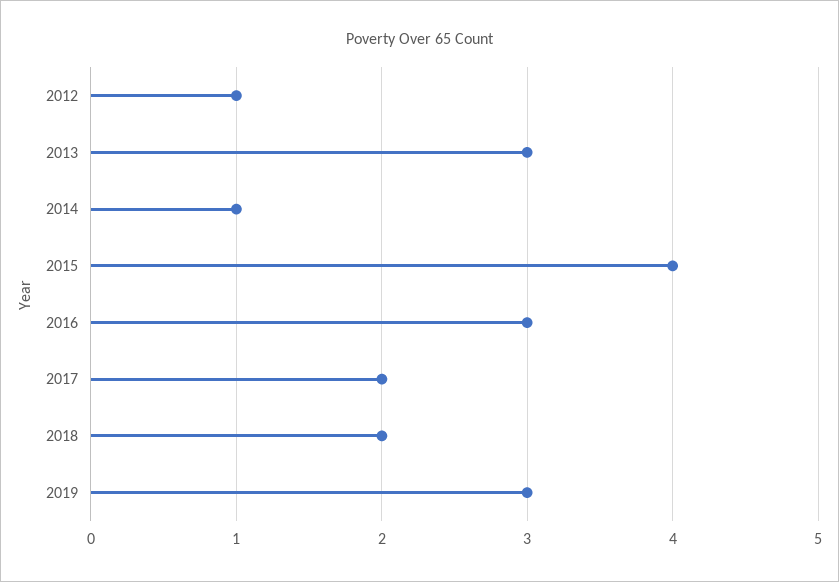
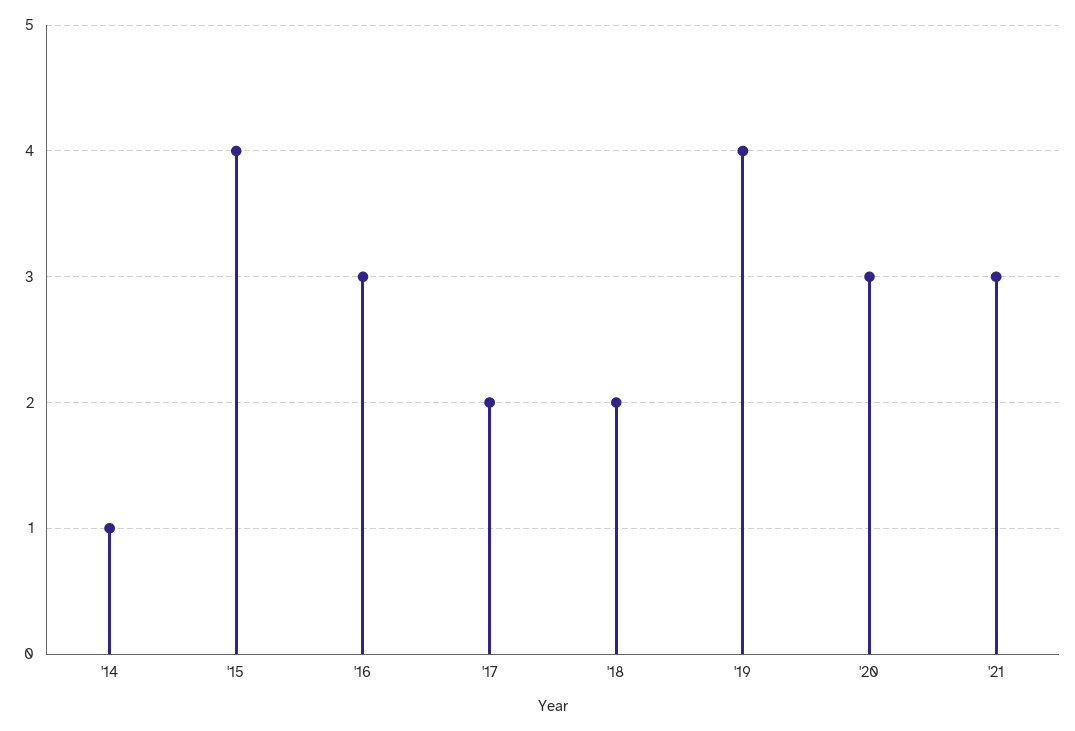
2012: 1 -> none
2013: 3 -> none
2019: 3 -> 4
'20: none -> 3
'21: none -> 3

